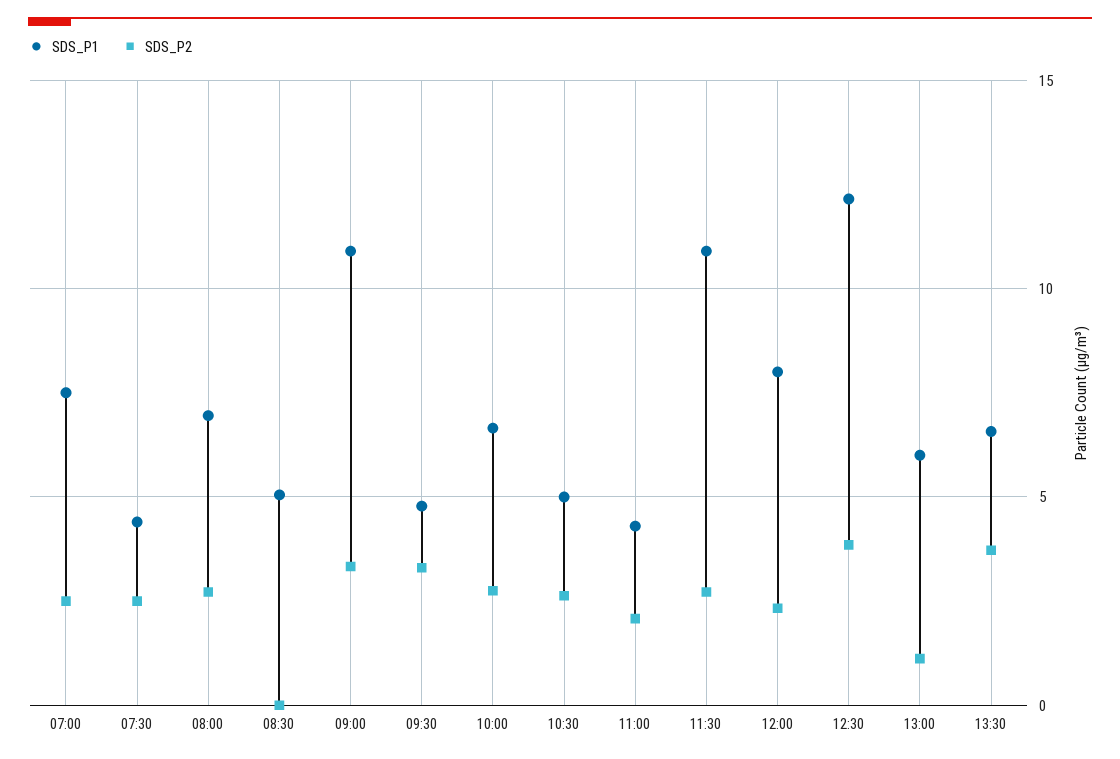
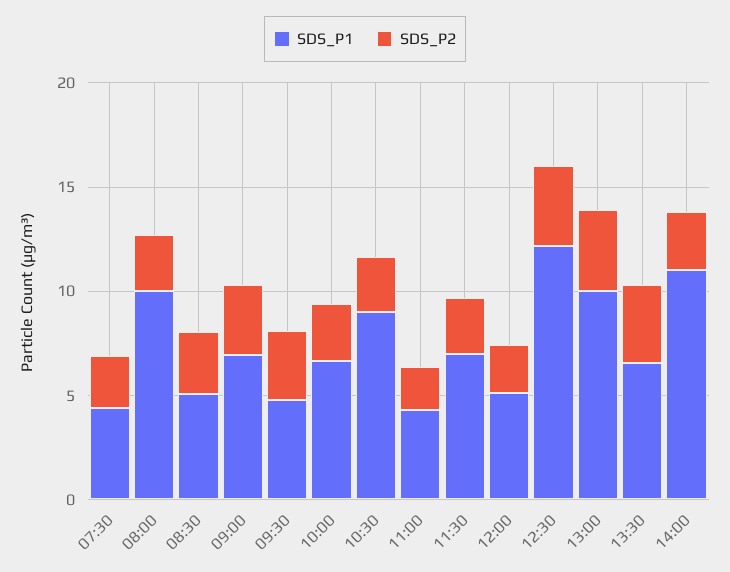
SDS_P1, 07:00: 7.5 -> none
SDS_P2, 07:00: 2.5 -> none
SDS_P1, 08:00: 7 -> 10
SDS_P2, 08:30: 0 -> 3
SDS_P1, 09:00: 11 -> 7
SDS_P1, 10:30: 5 -> 9
SDS_P1, 11:30: 11 -> 7
SDS_P1, 12:00: 8 -> 5
SDS_P1, 13:00: 6 -> 10
SDS_P2, 13:00: 1 -> 4
SDS_P1, 14:00: none -> 11
SDS_P2, 14:00: none -> 3

